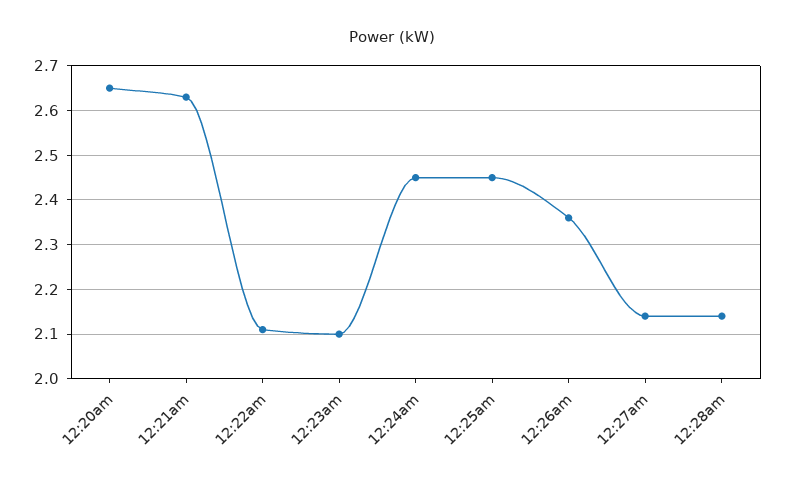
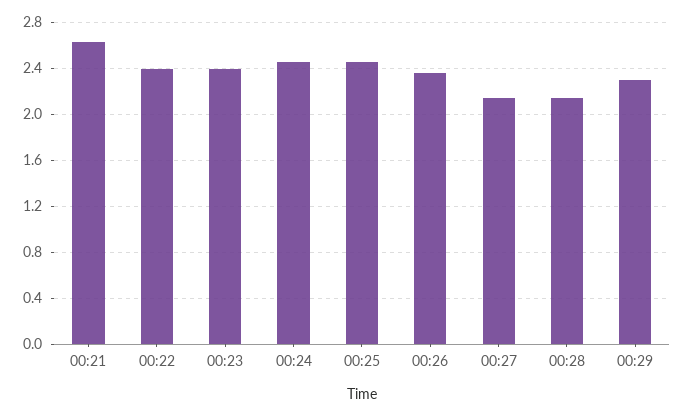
12:20am: 2.65 -> none
12:22am: 2.1 -> 2.4
12:23am: 2.1 -> 2.4
00:29: none -> 2.3

